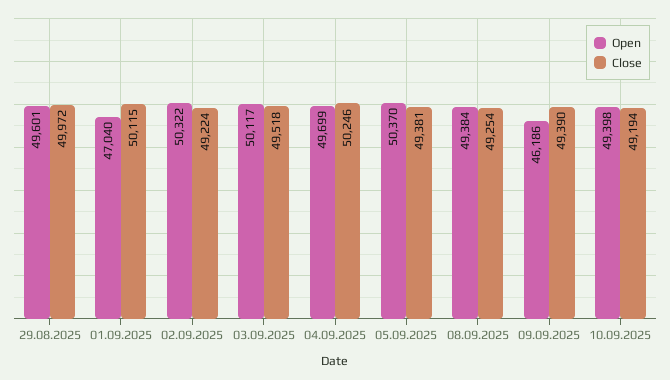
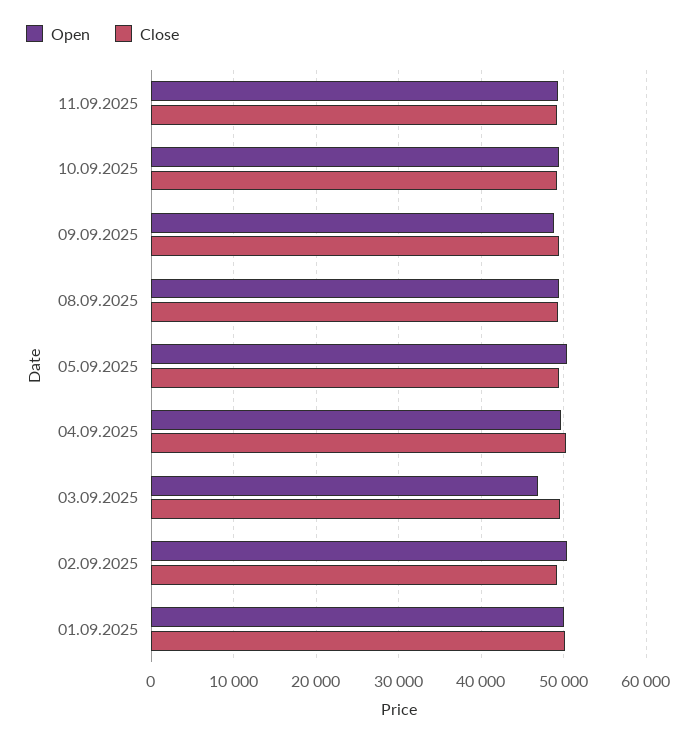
Open, 29.08.2025: 49601 -> none
Close, 29.08.2025: 49972 -> none
Open, 01.09.2025: 47040 -> 50000
Open, 03.09.2025: 50117 -> 47000
Open, 09.09.2025: 46186 -> 49000
Open, 11.09.2025: none -> 49000
Close, 11.09.2025: none -> 49000

